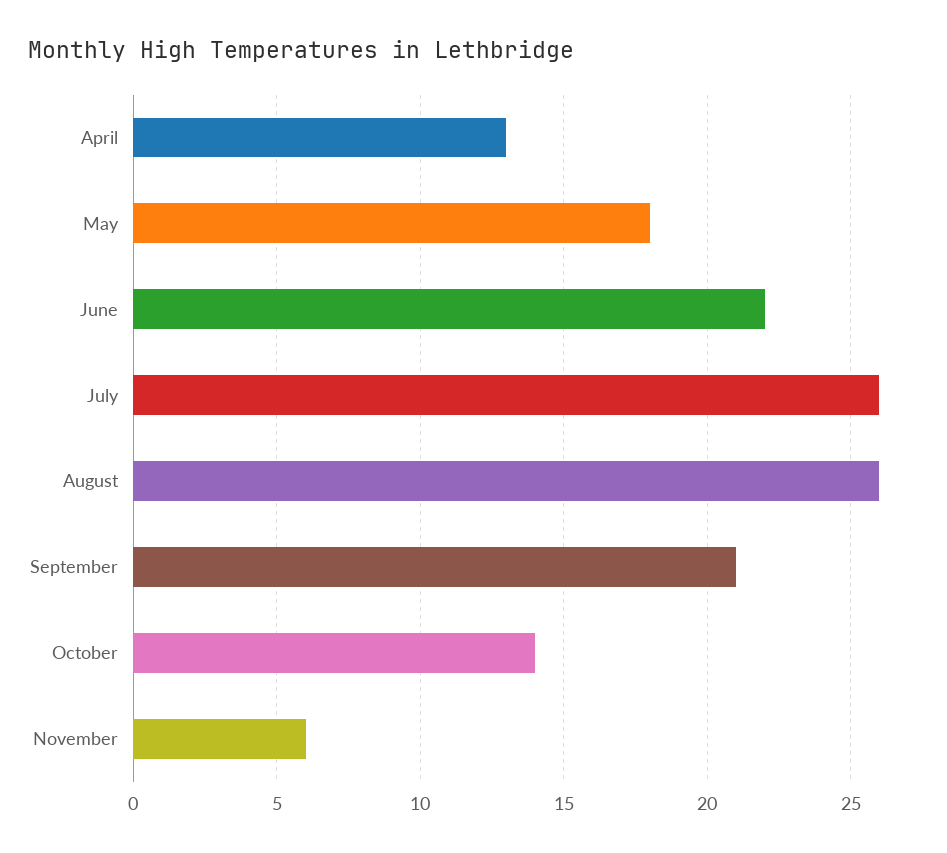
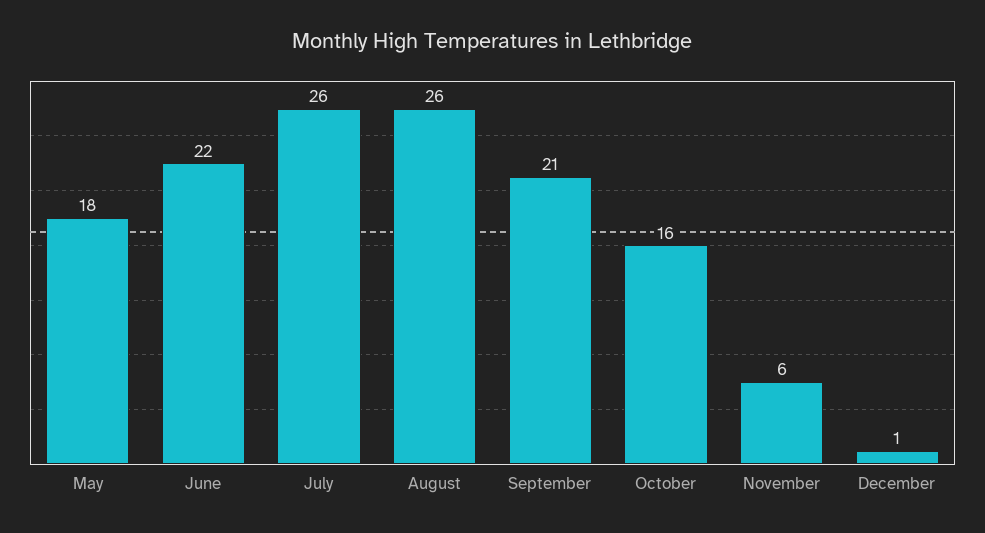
April: 13 -> none
October: 14 -> 16
December: none -> 1

